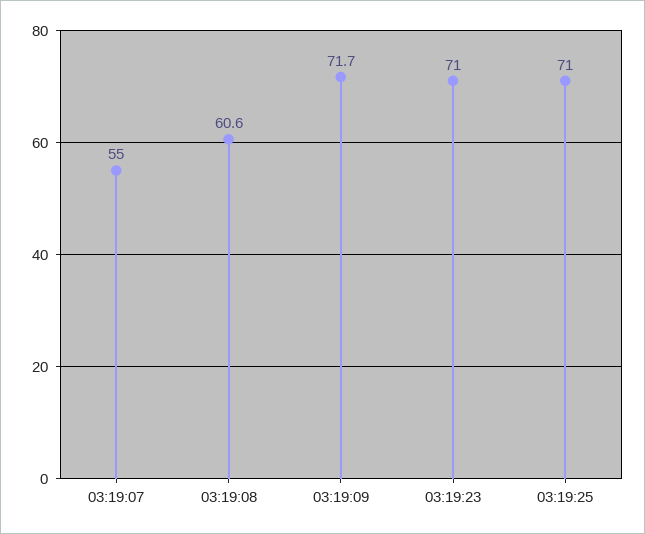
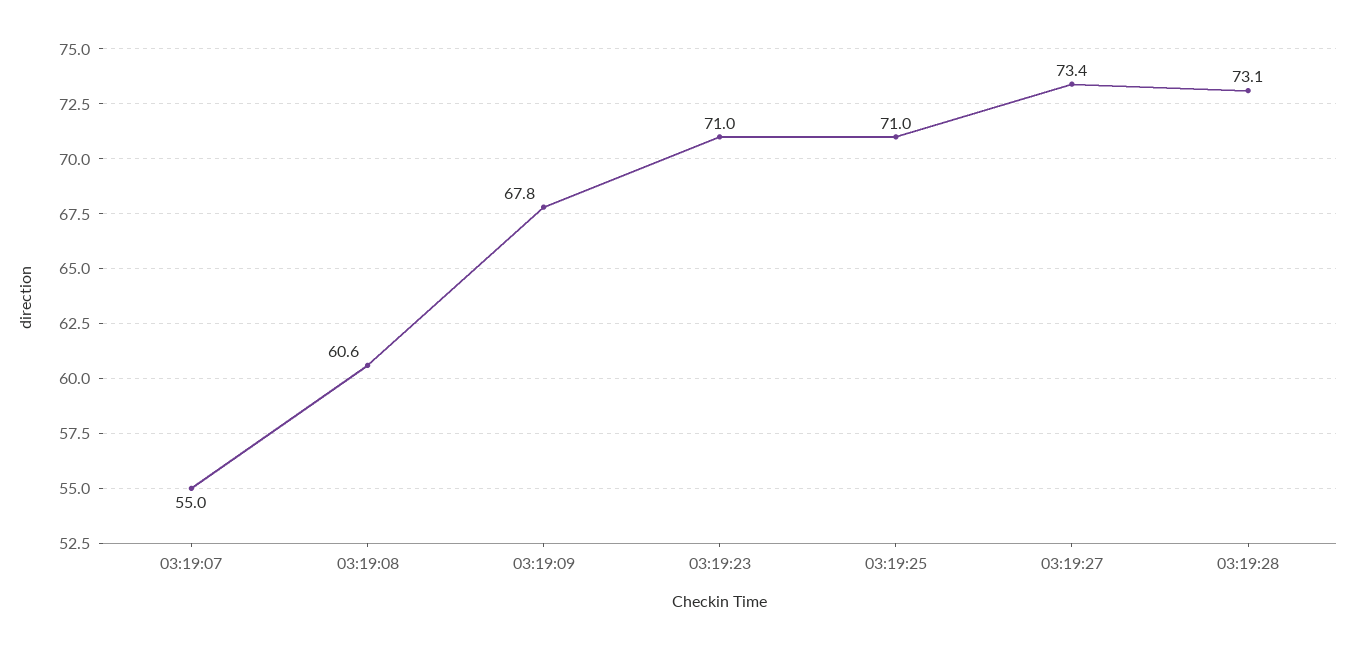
03:19:09: 71.7 -> 67.8
03:19:27: none -> 73.4
03:19:28: none -> 73.1

